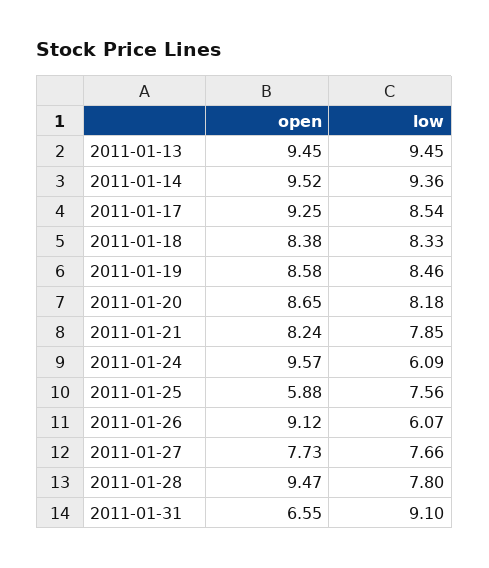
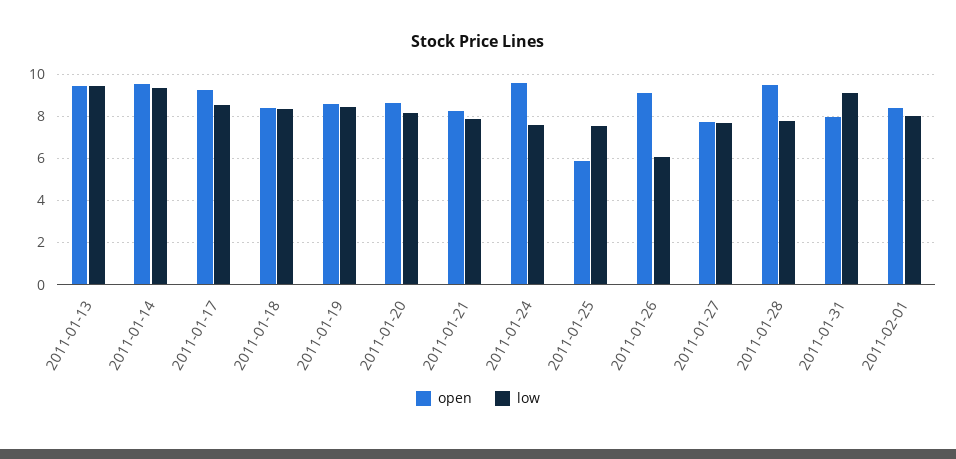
low, 2011-01-24: 6.09 -> 7.5
open, 2011-01-31: 6.55 -> 8
open, 2011-02-01: none -> 8.5
low, 2011-02-01: none -> 8

